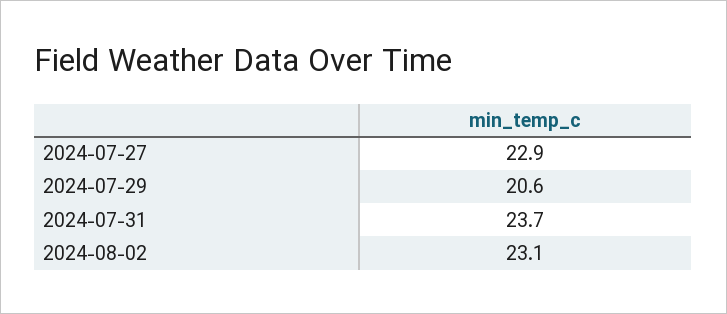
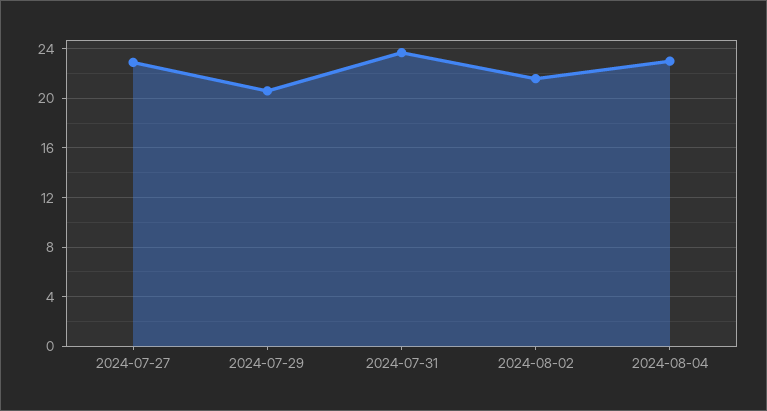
2024-08-02: 23.1 -> 21.5
2024-08-04: none -> 23

